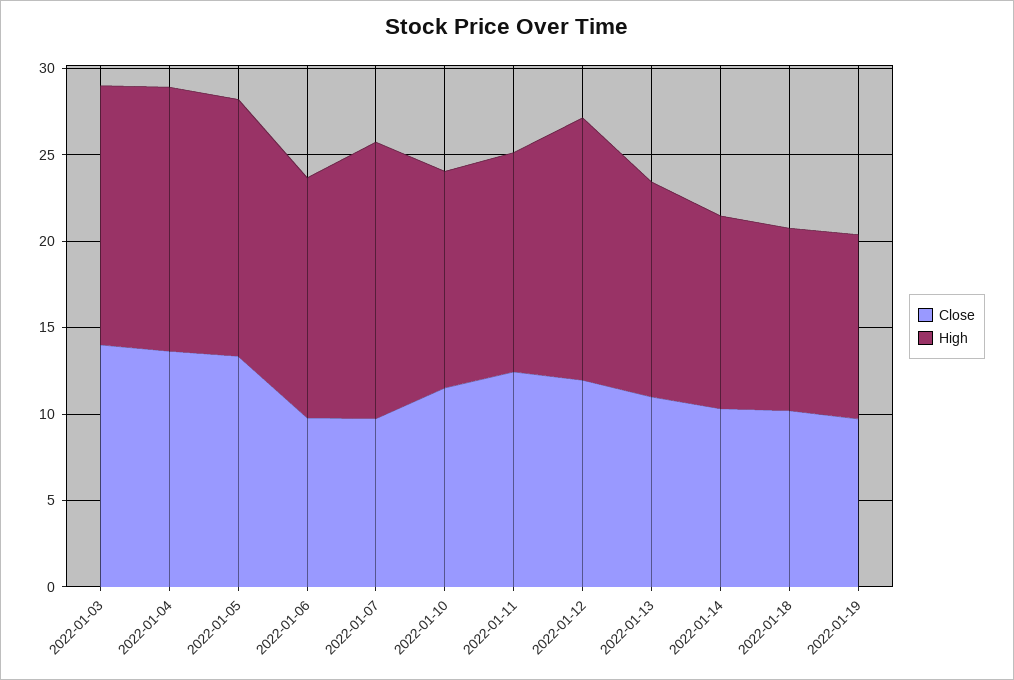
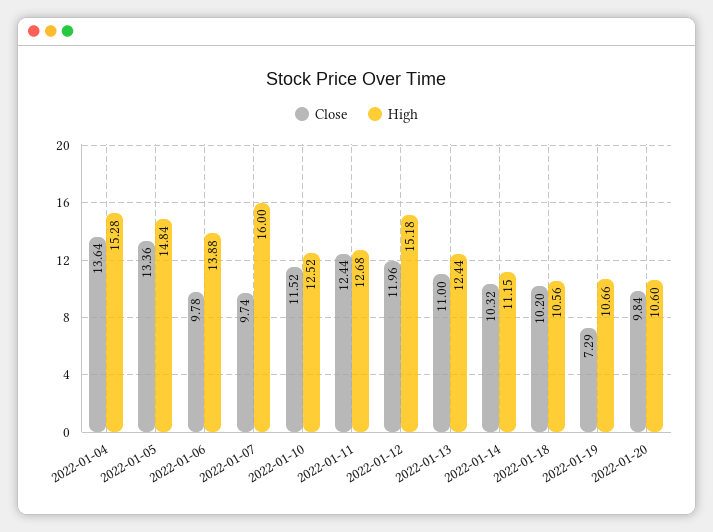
Close, 2022-01-03: 14 -> none
High, 2022-01-03: 15 -> none
Close, 2022-01-19: 10 -> 7.29
Close, 2022-01-20: none -> 9.84
High, 2022-01-20: none -> 10.6

